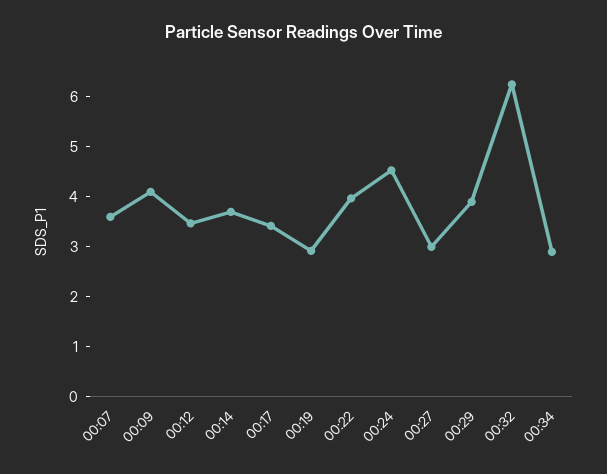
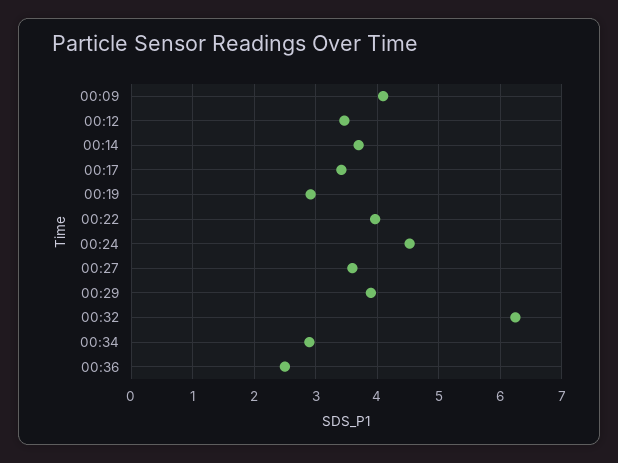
00:07: 3.6 -> none
00:27: 3 -> 3.6
00:36: none -> 2.5

